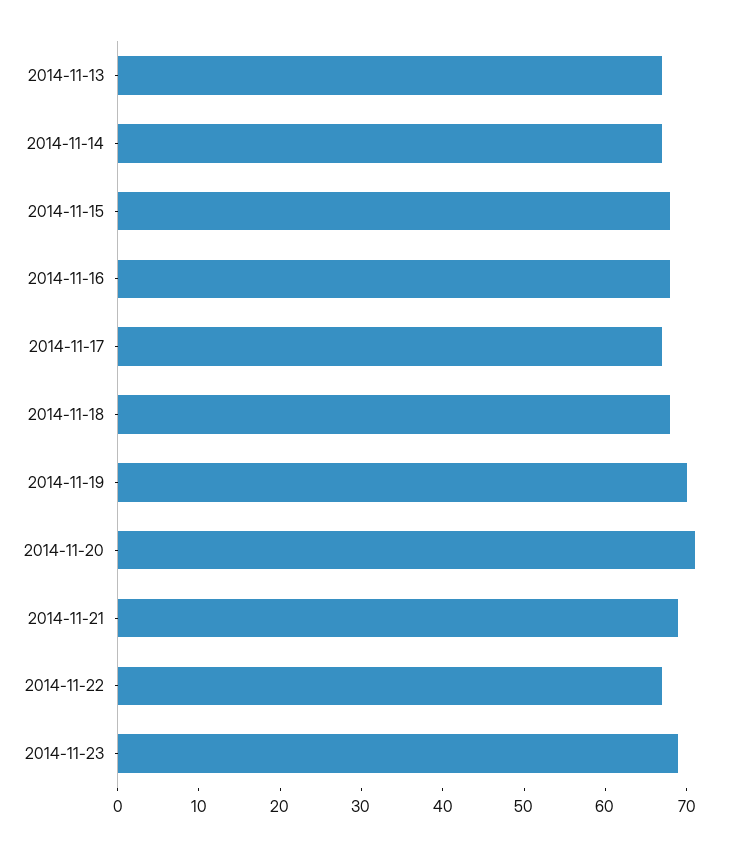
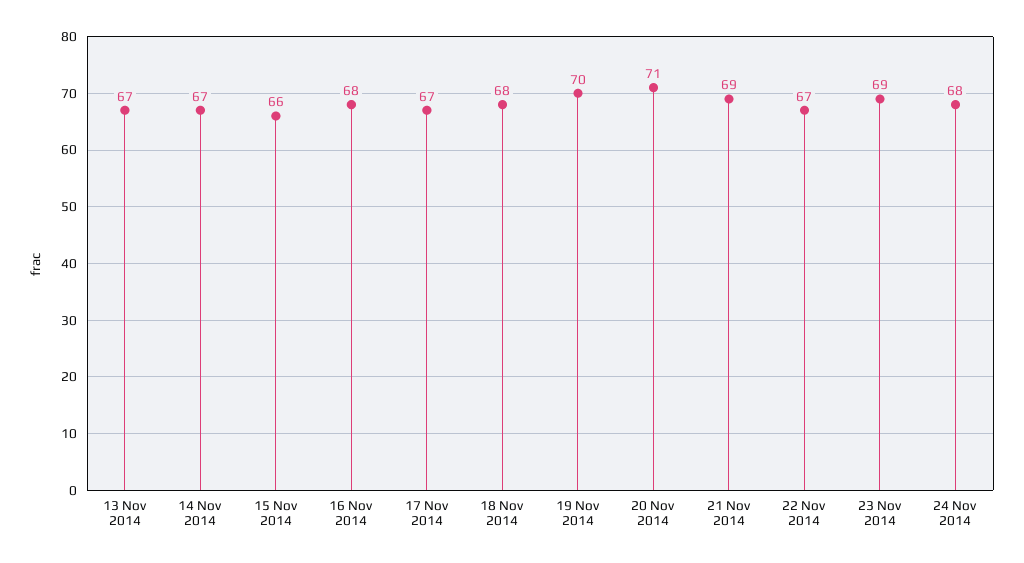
2014-11-15: 68 -> 66
24 Nov 2014: none -> 68

